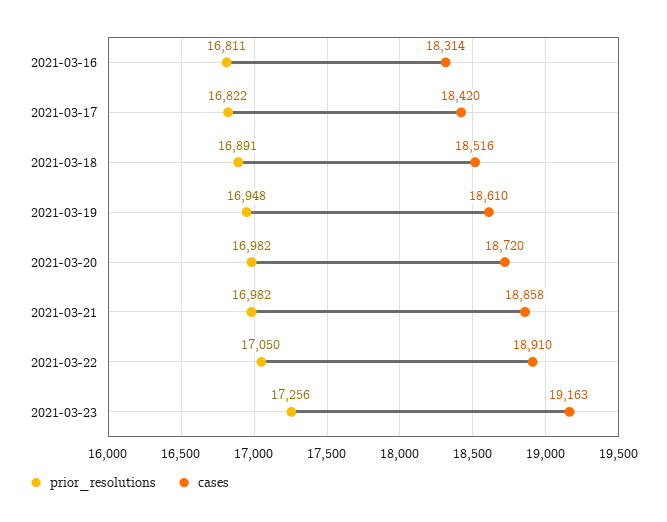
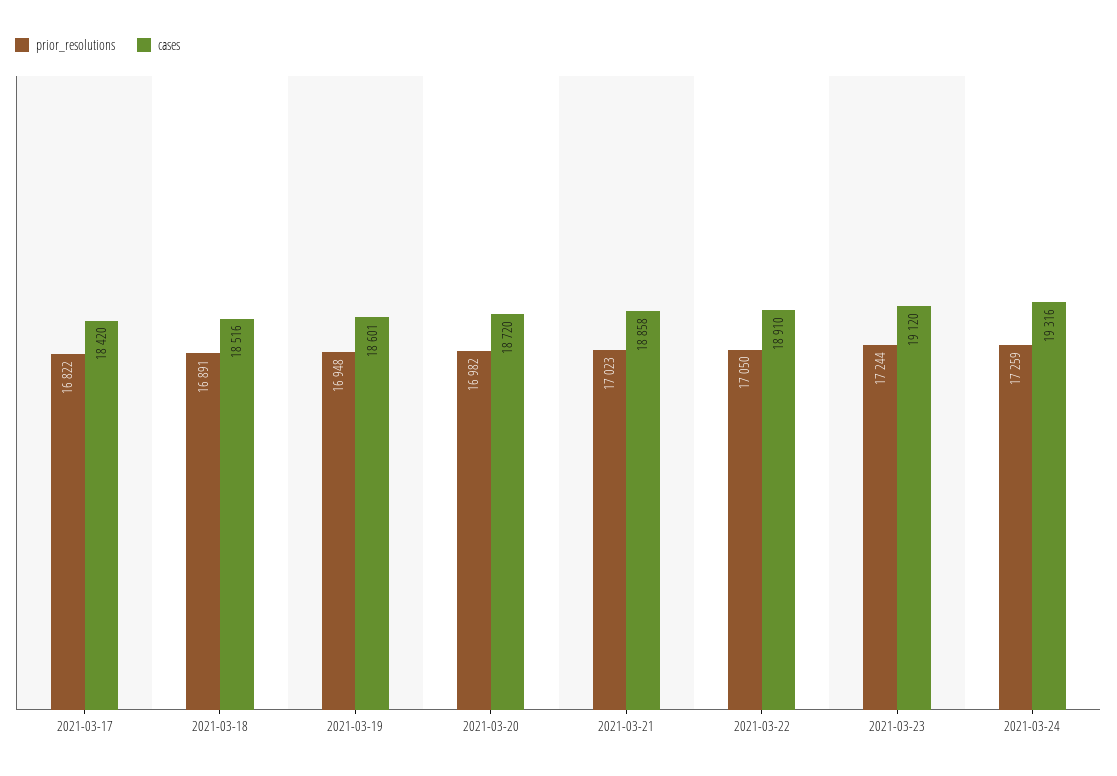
prior_resolutions, 2021-03-16: 16811 -> none
cases, 2021-03-16: 18314 -> none
cases, 2021-03-19: 18610 -> 18601
prior_resolutions, 2021-03-21: 16982 -> 17023
prior_resolutions, 2021-03-23: 17256 -> 17244
cases, 2021-03-23: 19163 -> 19120
prior_resolutions, 2021-03-24: none -> 17259
cases, 2021-03-24: none -> 19316

